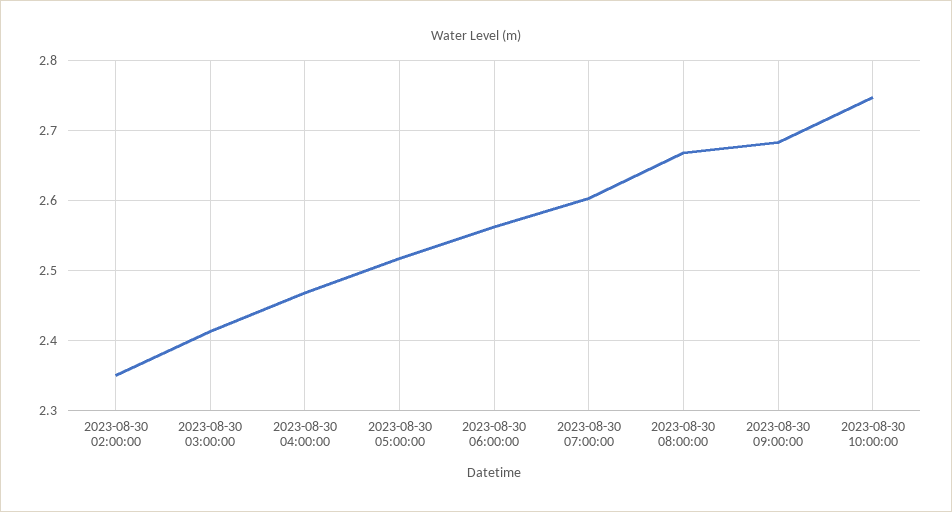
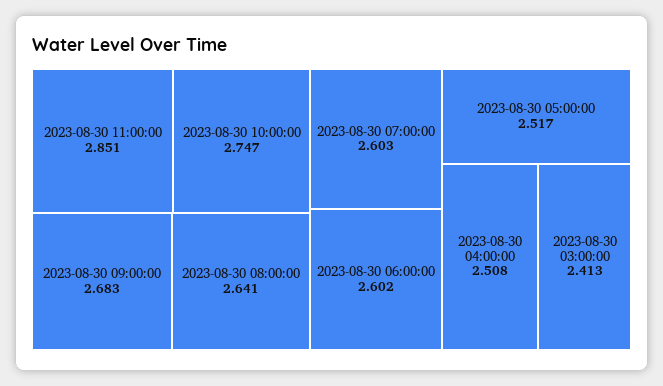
2023-08-30 02:00:00: 2.35 -> none
2023-08-30 04:00:00: 2.47 -> 2.508
2023-08-30 06:00:00: 2.56 -> 2.602
2023-08-30 08:00:00: 2.67 -> 2.641
2023-08-30 11:00:00: none -> 2.851

